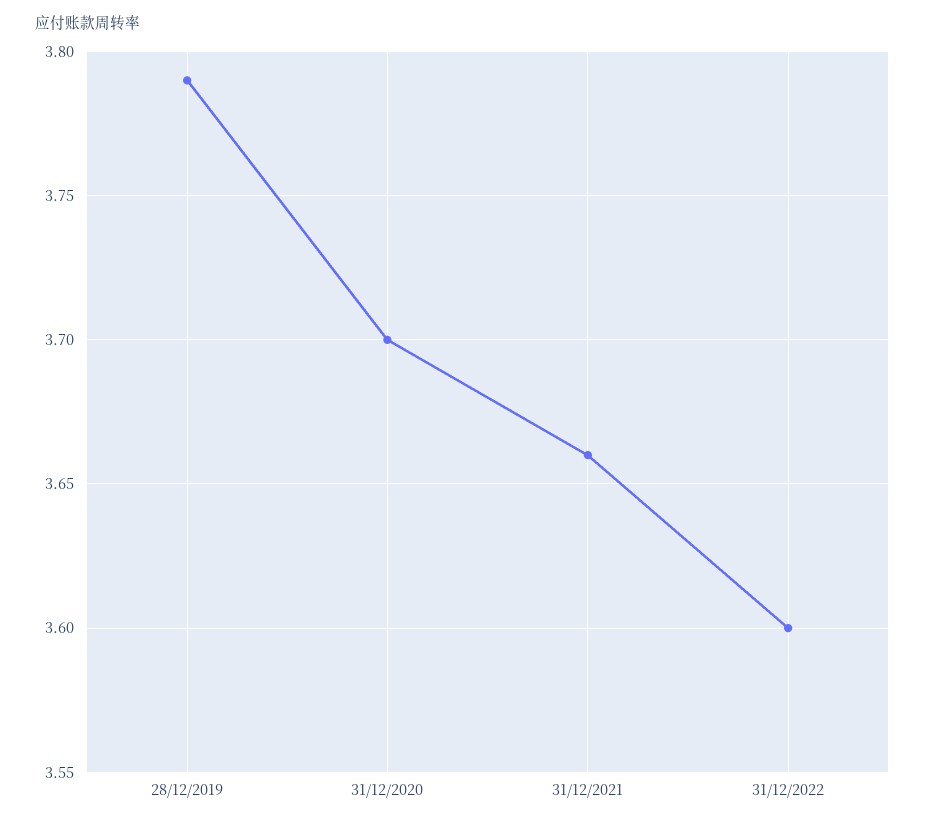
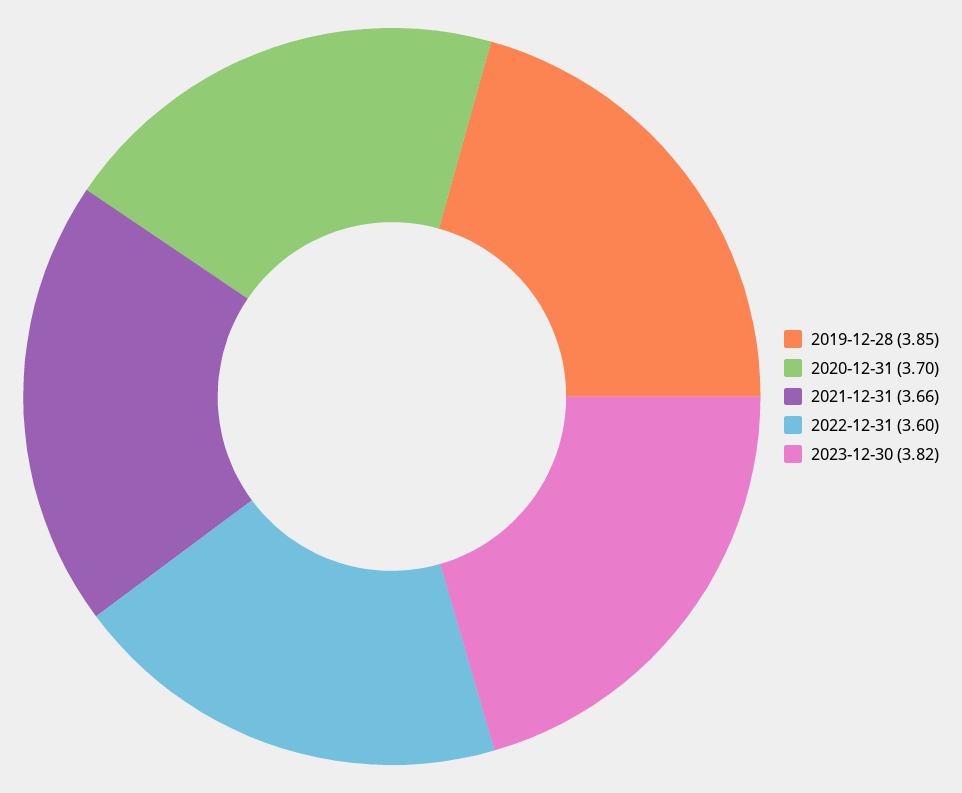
28/12/2019: 3.79 -> 3.85
2023-12-30: none -> 3.82

